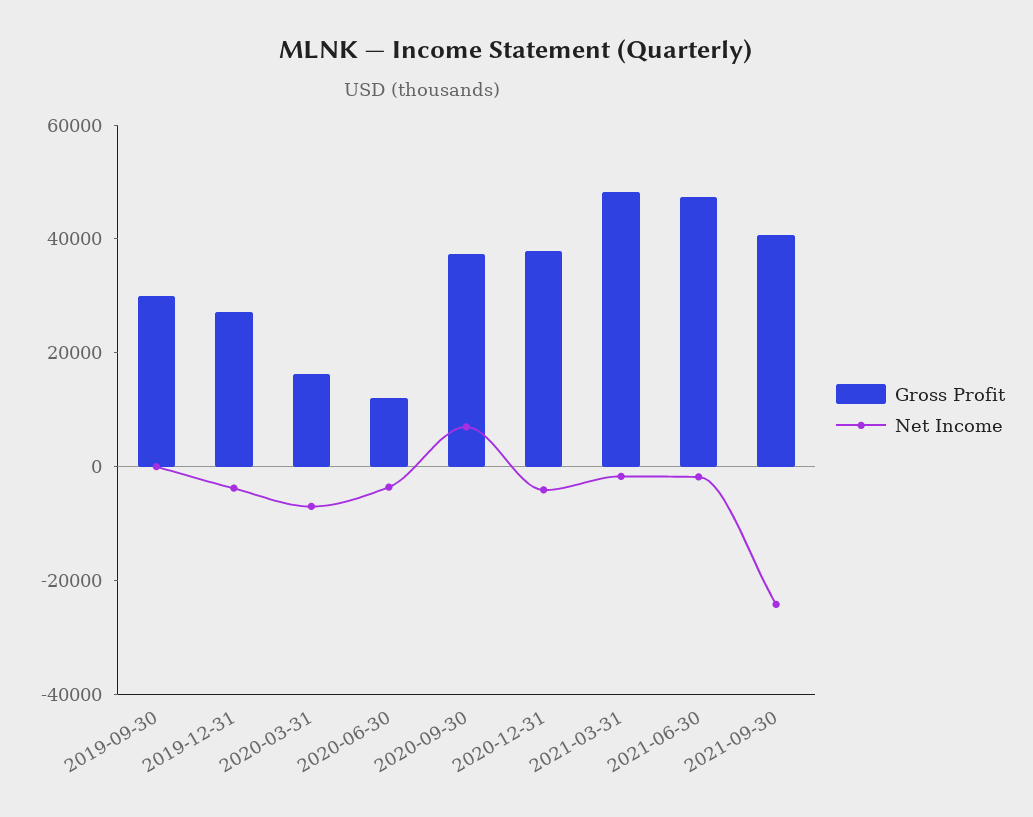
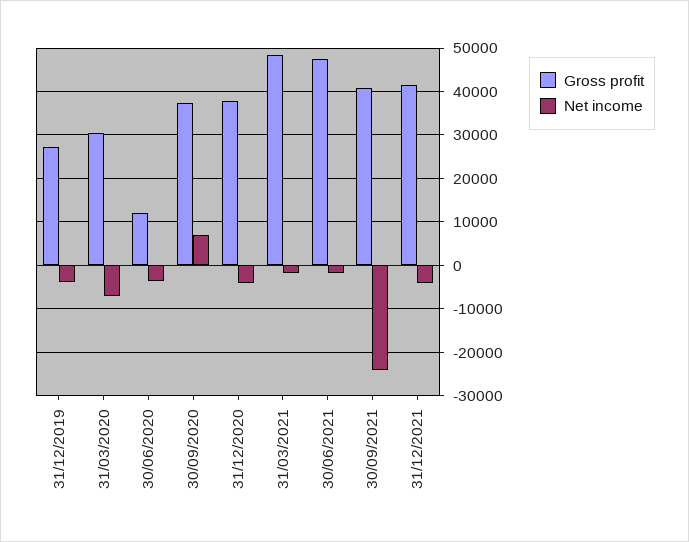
Gross Profit, 2019-09-30: 30000 -> none
Net Income, 2019-09-30: 0 -> none
Gross Profit, 2020-03-31: 15000 -> 30000
Gross Profit, 31/12/2021: none -> 42000
Net Income, 31/12/2021: none -> -4000

